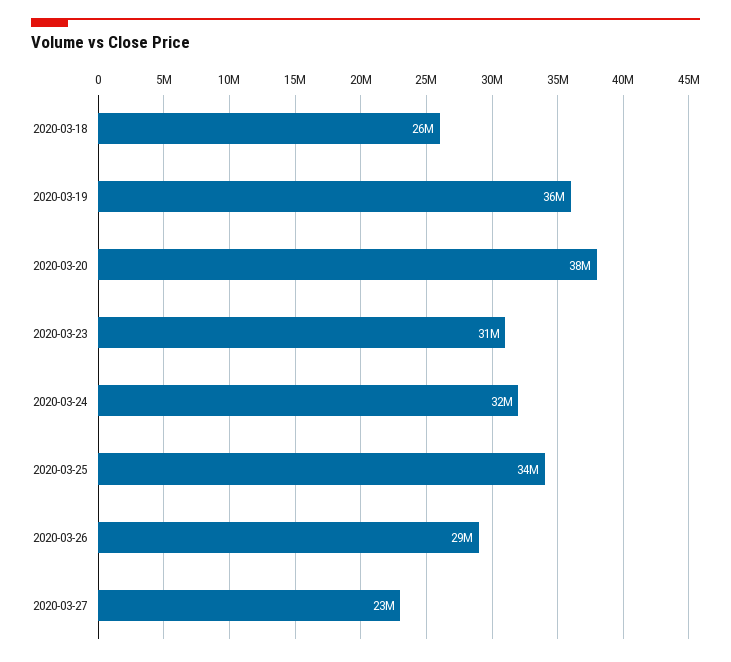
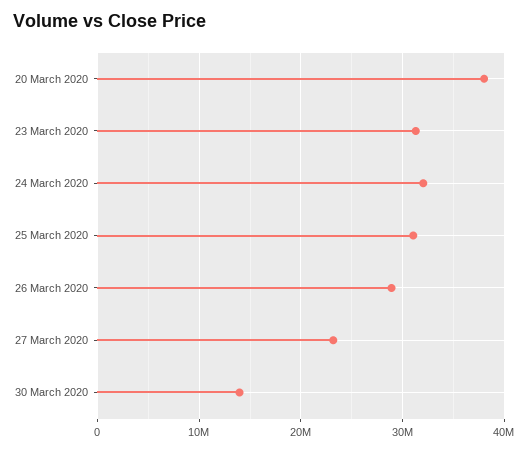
2020-03-18: 26000000 -> none
2020-03-19: 36000000 -> none
2020-03-25: 34000000 -> 31000000
30 March 2020: none -> 14000000

